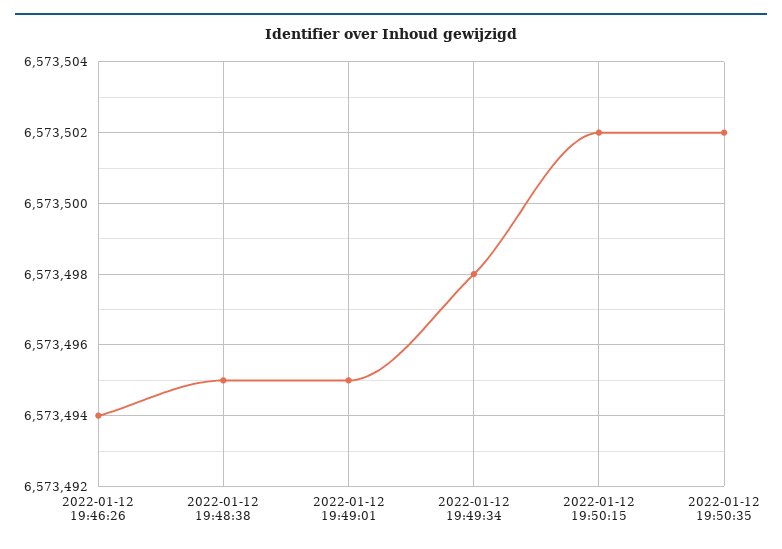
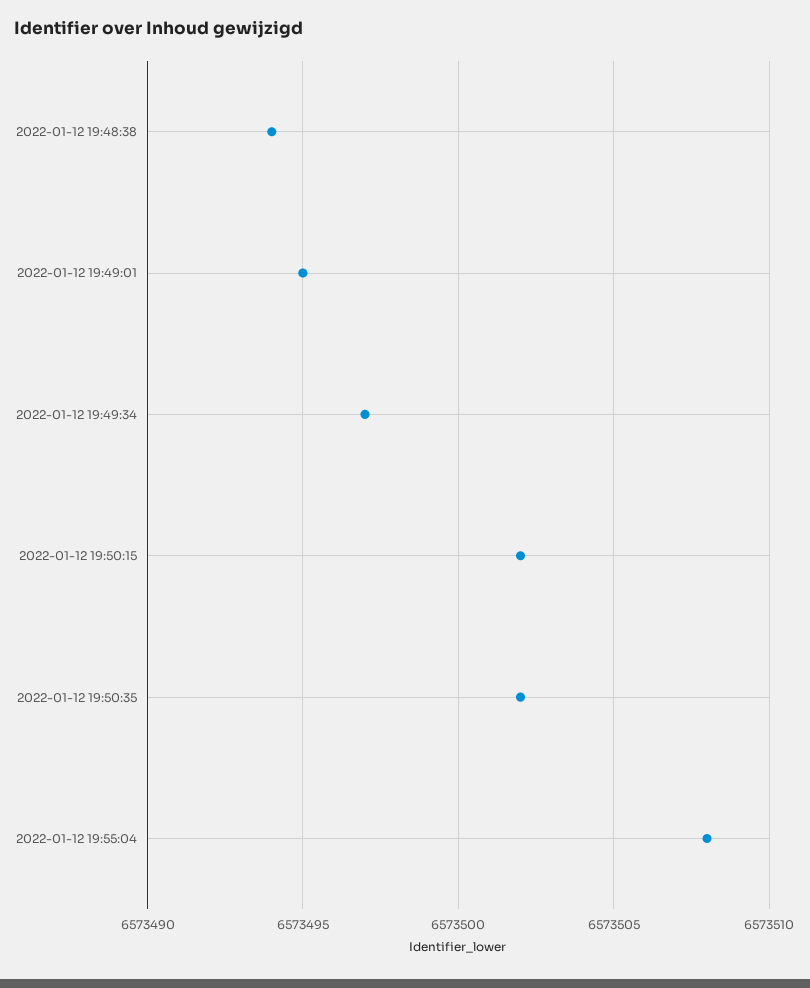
2022-01-12 19:46:26: 6573494 -> none
2022-01-12 19:48:38: 6573495 -> 6573494
2022-01-12 19:49:34: 6573498 -> 6573497
2022-01-12 19:55:04: none -> 6573508

